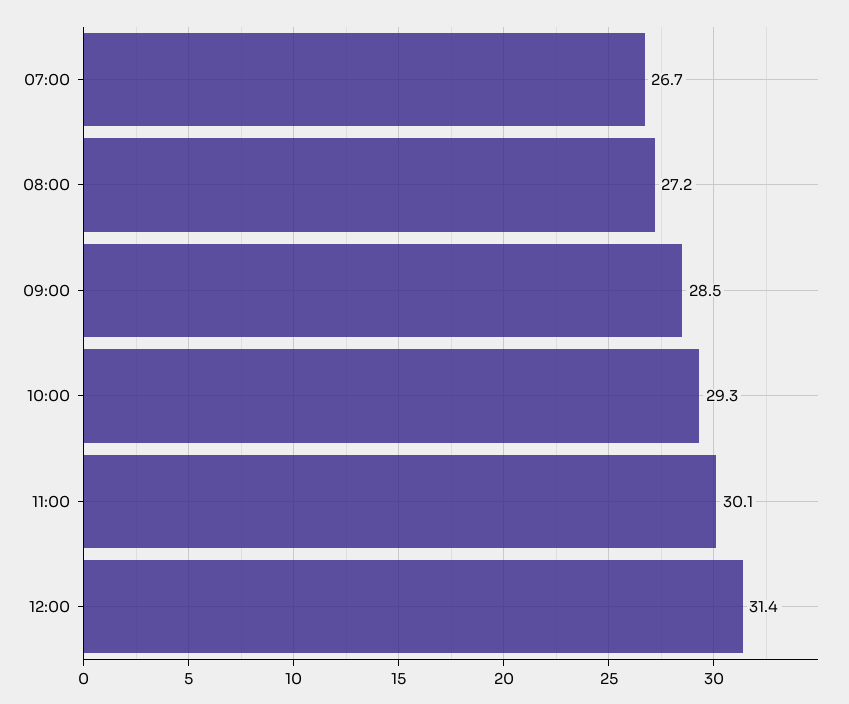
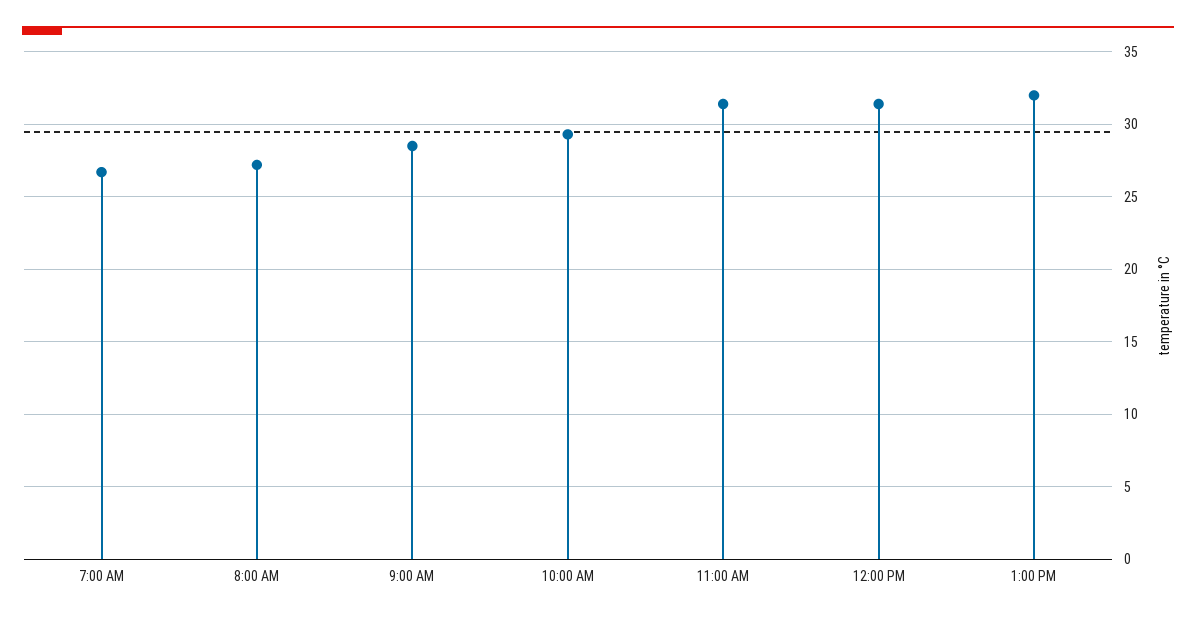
11:00: 30.1 -> 31.5
1:00 PM: none -> 32

